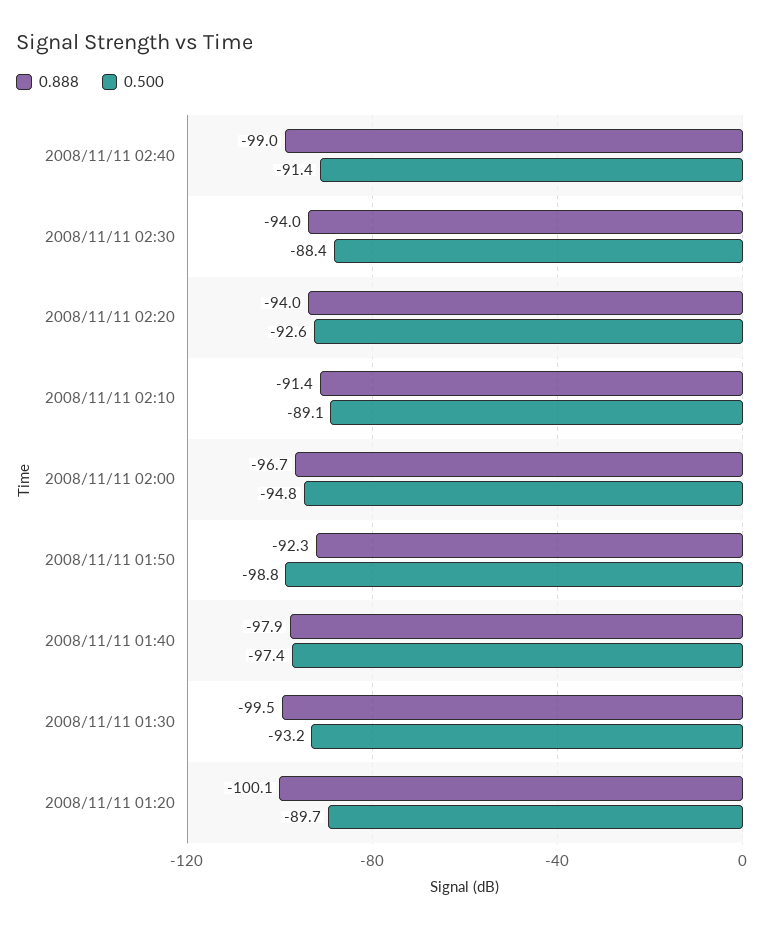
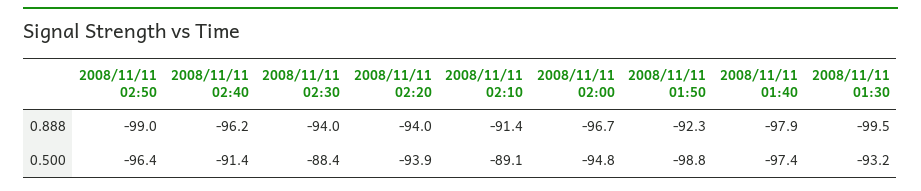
0.888, 2008/11/11 02:40: -99 -> -96.2
0.500, 2008/11/11 02:20: -92.6 -> -93.9
0.888, 2008/11/11 01:20: -100.1 -> none
0.500, 2008/11/11 01:20: -89.7 -> none
0.888, 2008/11/11 02:50: none -> -99
0.500, 2008/11/11 02:50: none -> -96.4

